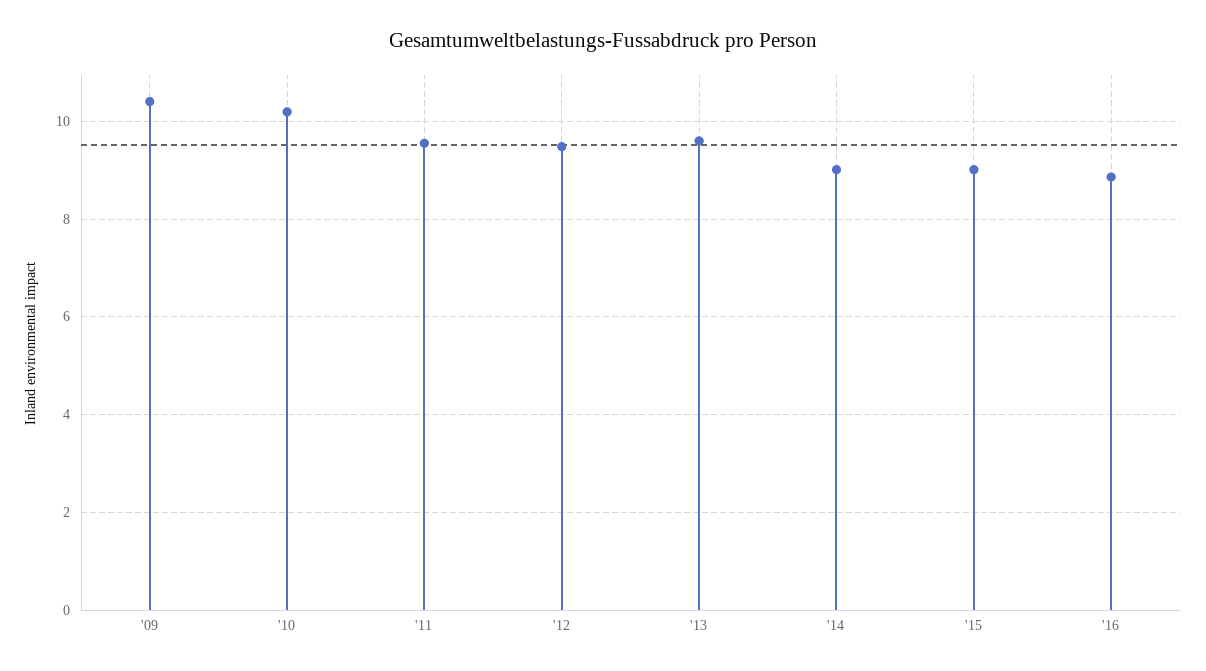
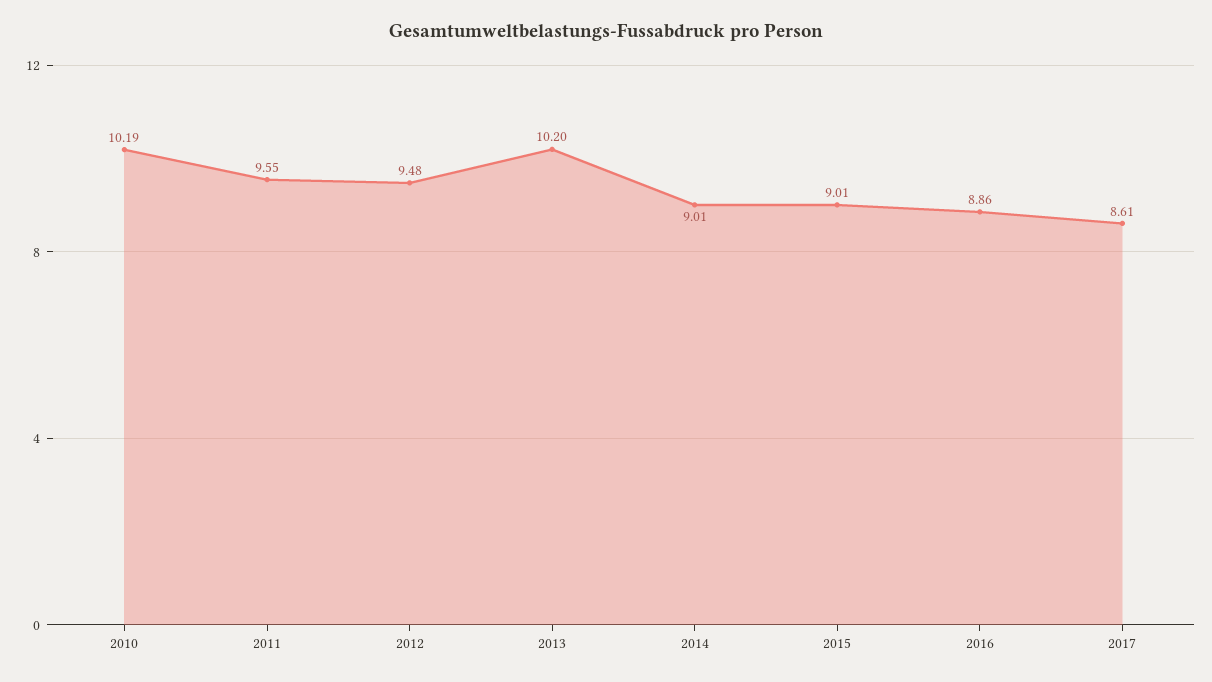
'09: 10.4 -> none
'13: 9.6 -> 10.2
2017: none -> 8.61

